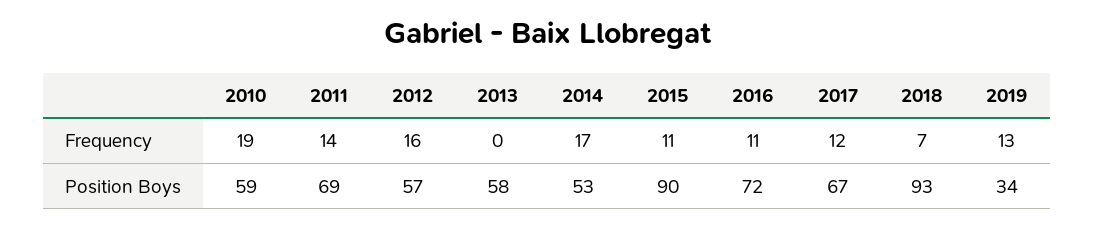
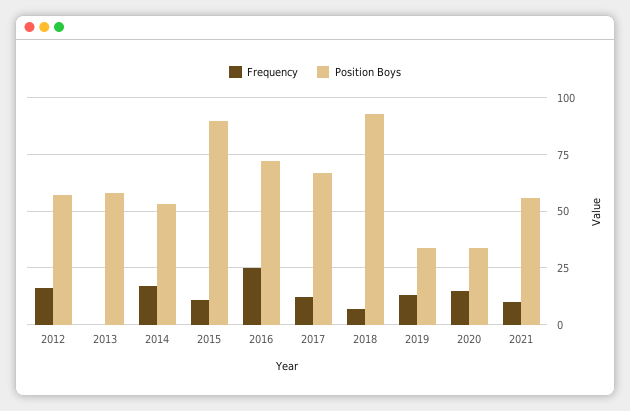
Frequency, 2010: 19 -> none
Frequency, 2011: 14 -> none
Frequency, 2016: 11 -> 25
Position Boys, 2010: 59 -> none
Position Boys, 2011: 69 -> none
Frequency, 2020: none -> 15
Position Boys, 2020: none -> 35
Frequency, 2021: none -> 10
Position Boys, 2021: none -> 55

